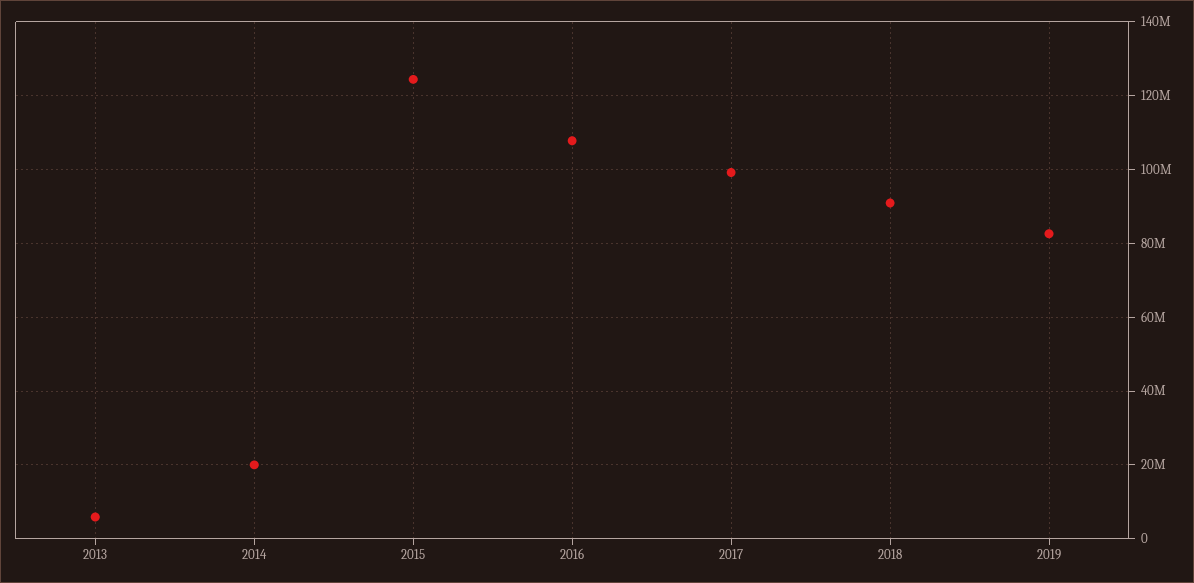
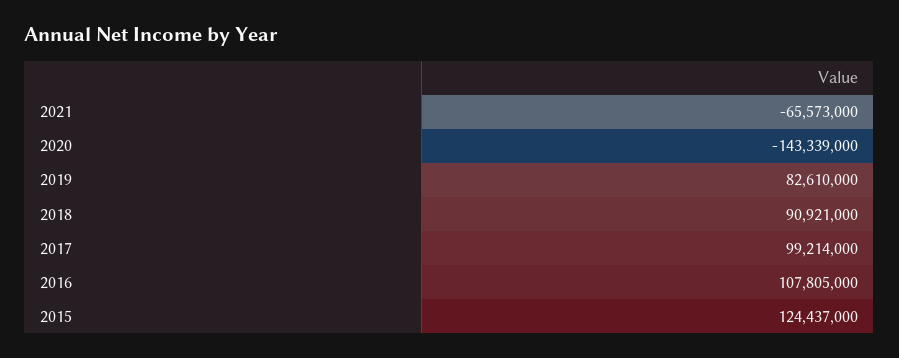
2013: 6000000 -> none
2014: 20000000 -> none
2021: none -> -65573000
2020: none -> -143339000

